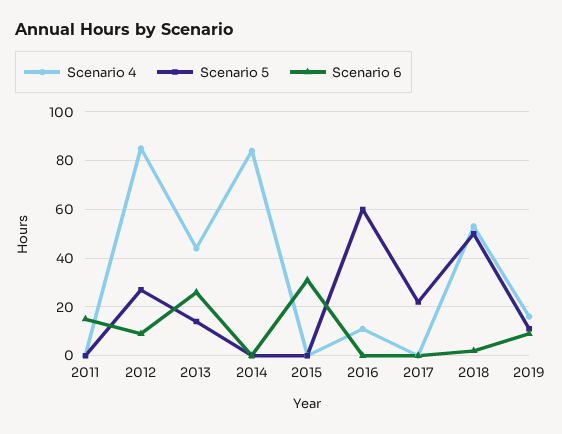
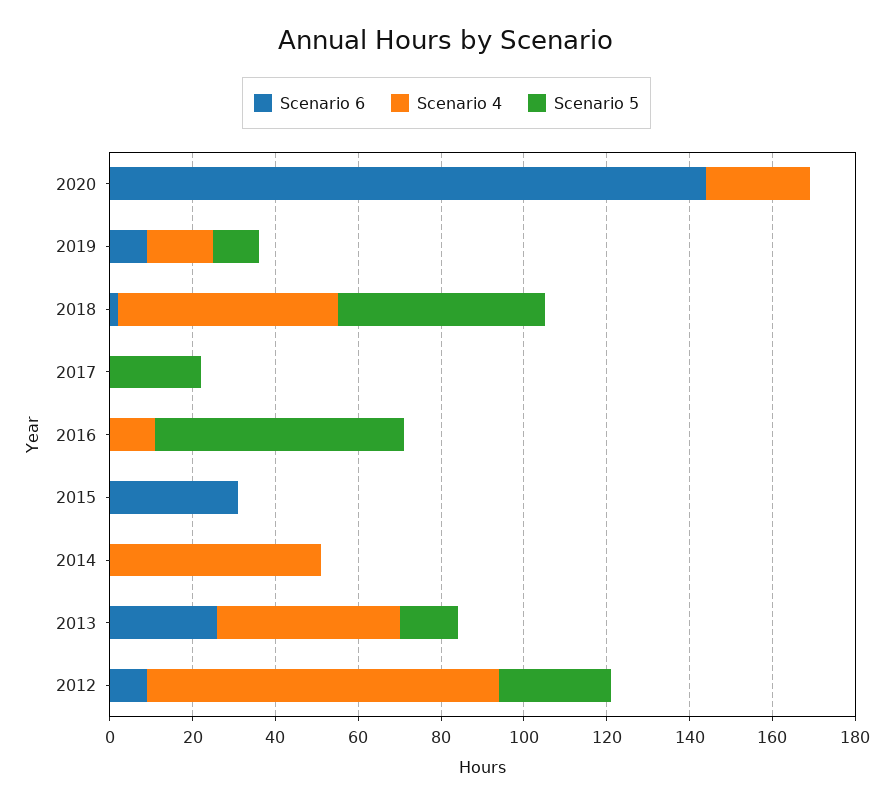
Scenario 4, 2011: 0 -> none
Scenario 5, 2011: 0 -> none
Scenario 6, 2011: 15 -> none
Scenario 4, 2014: 85 -> 50
Scenario 6, 2020: none -> 145
Scenario 4, 2020: none -> 25
Scenario 5, 2020: none -> 0

